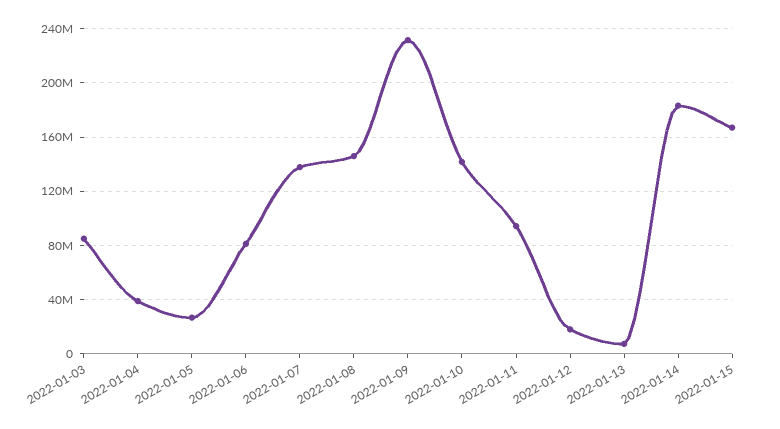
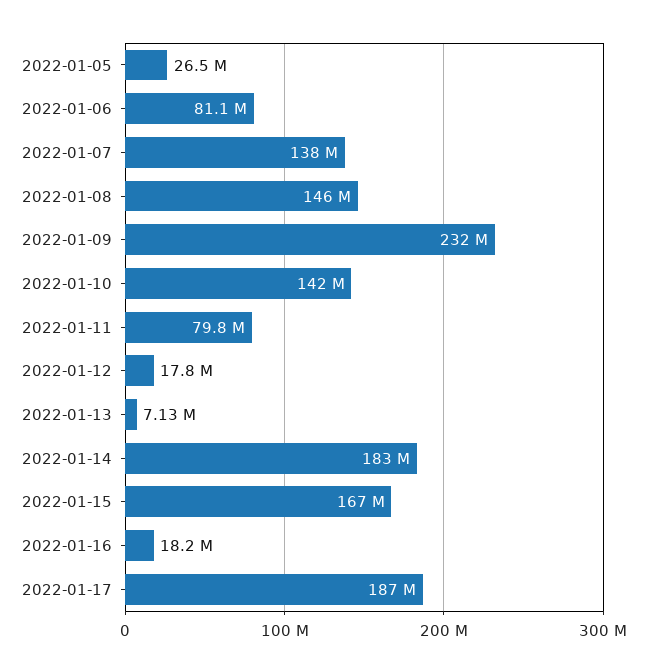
2022-01-03: 85000000 -> none
2022-01-04: 40000000 -> none
2022-01-11: 95000000 -> 79800000
2022-01-16: none -> 18200000
2022-01-17: none -> 187000000

